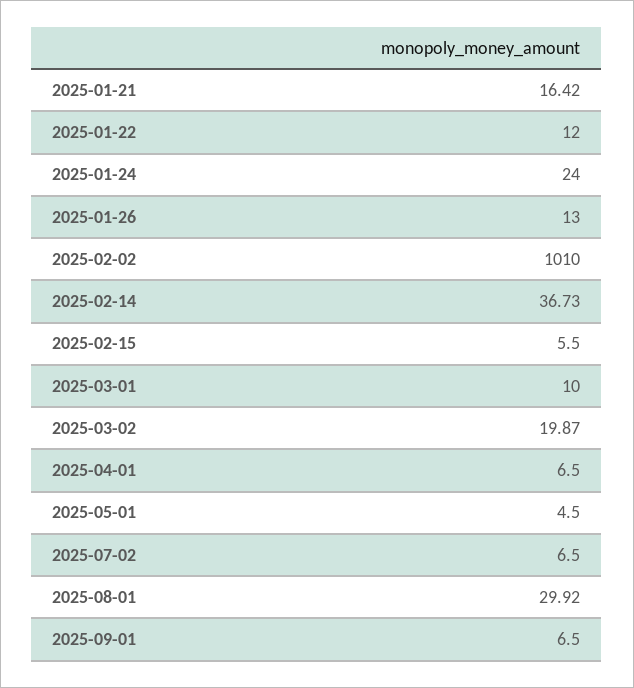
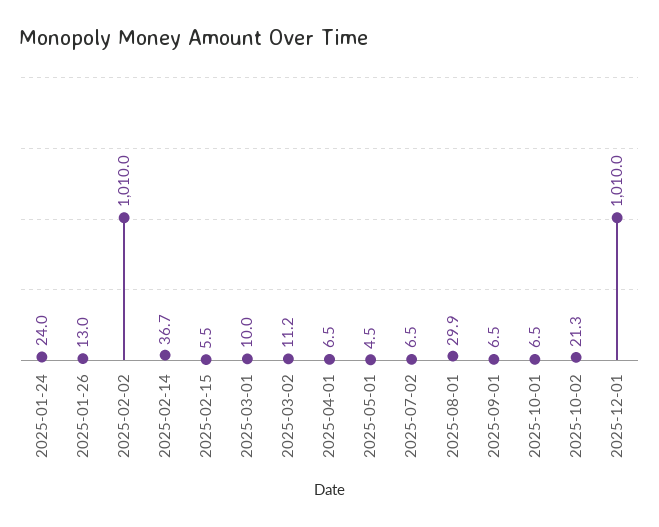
2025-01-21: 16.42 -> none
2025-01-22: 12 -> none
2025-03-02: 19.87 -> 11.2
2025-10-01: none -> 6.5
2025-10-02: none -> 21.3
2025-12-01: none -> 1010

